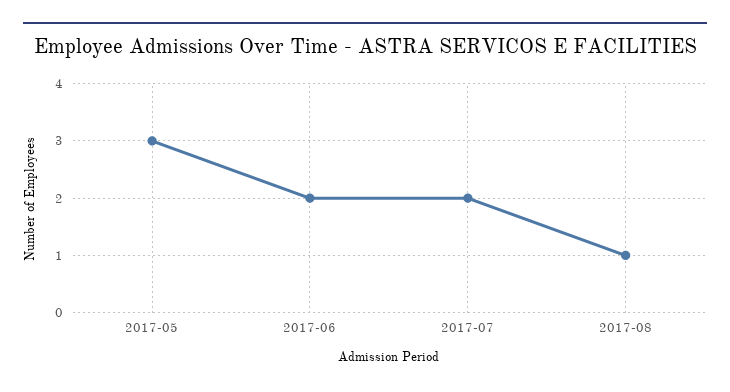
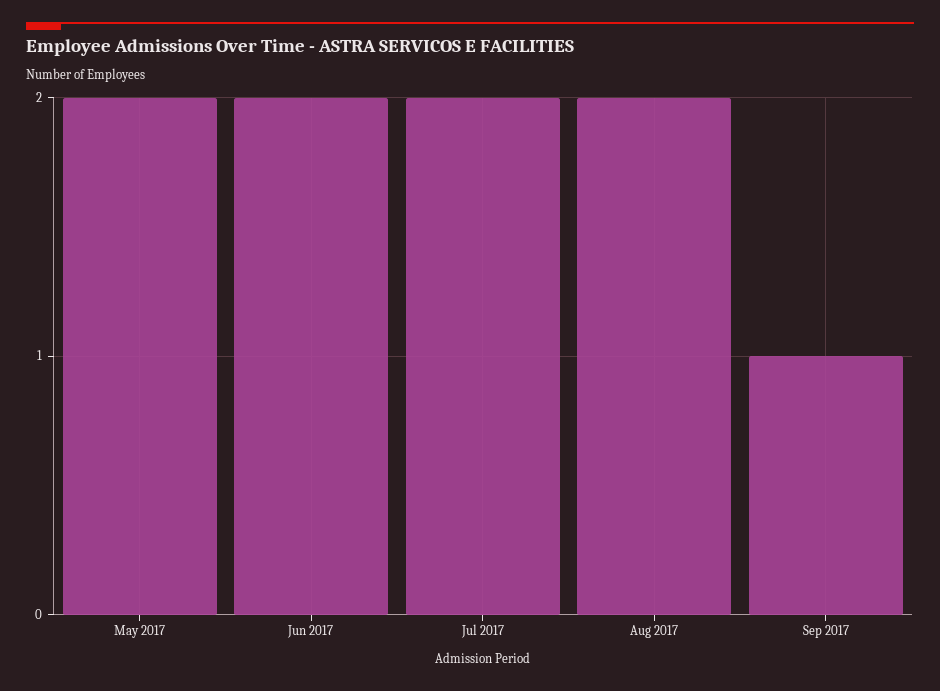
2017-05: 3 -> 2
2017-08: 1 -> 2
Sep 2017: none -> 1

